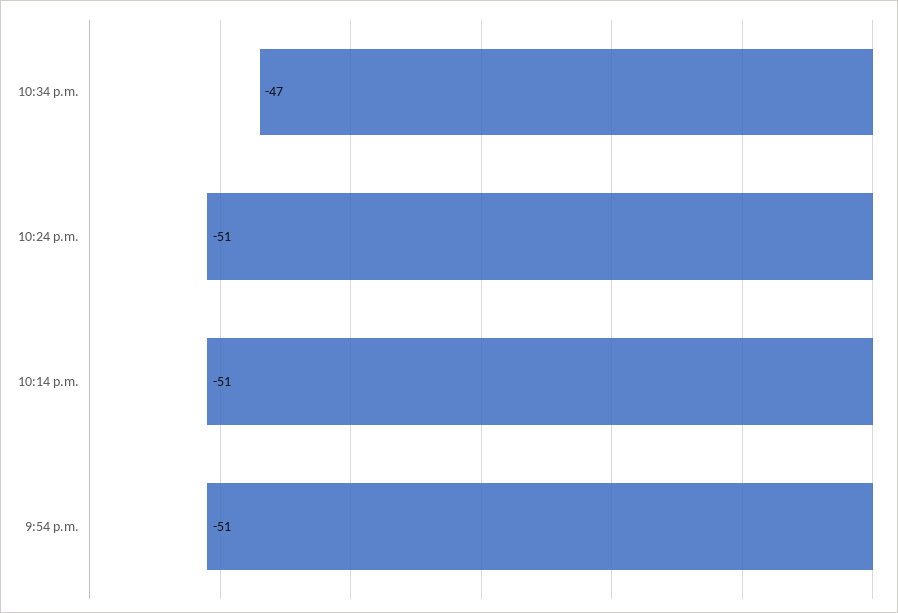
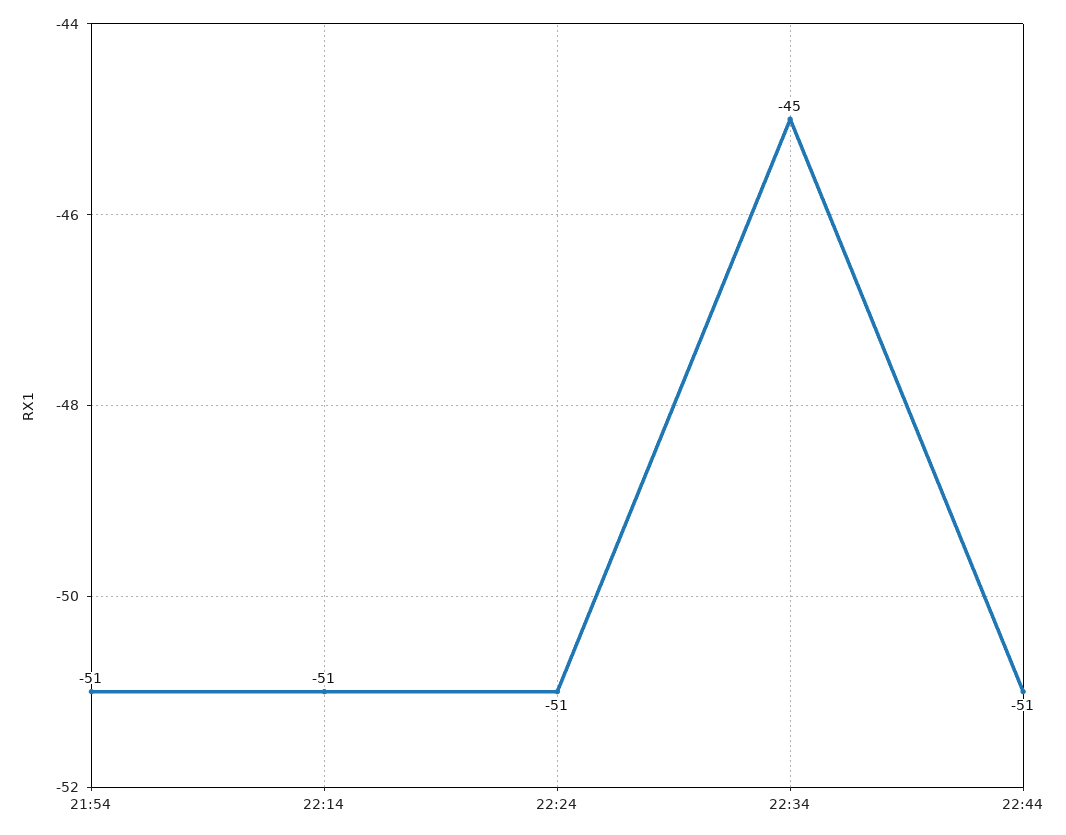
10:34 p.m.: -47 -> -45
22:44: none -> -51

